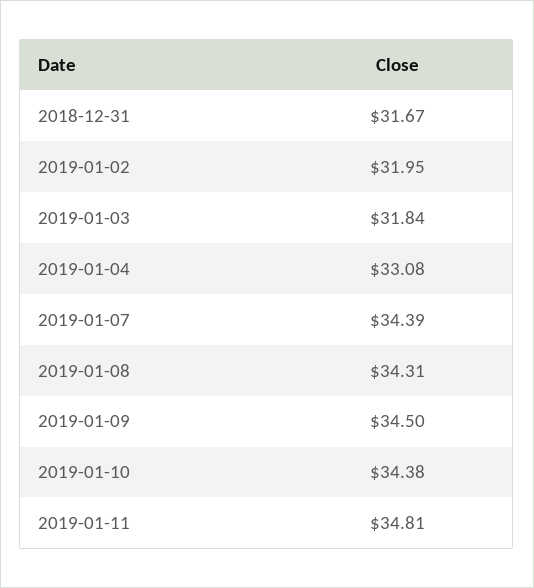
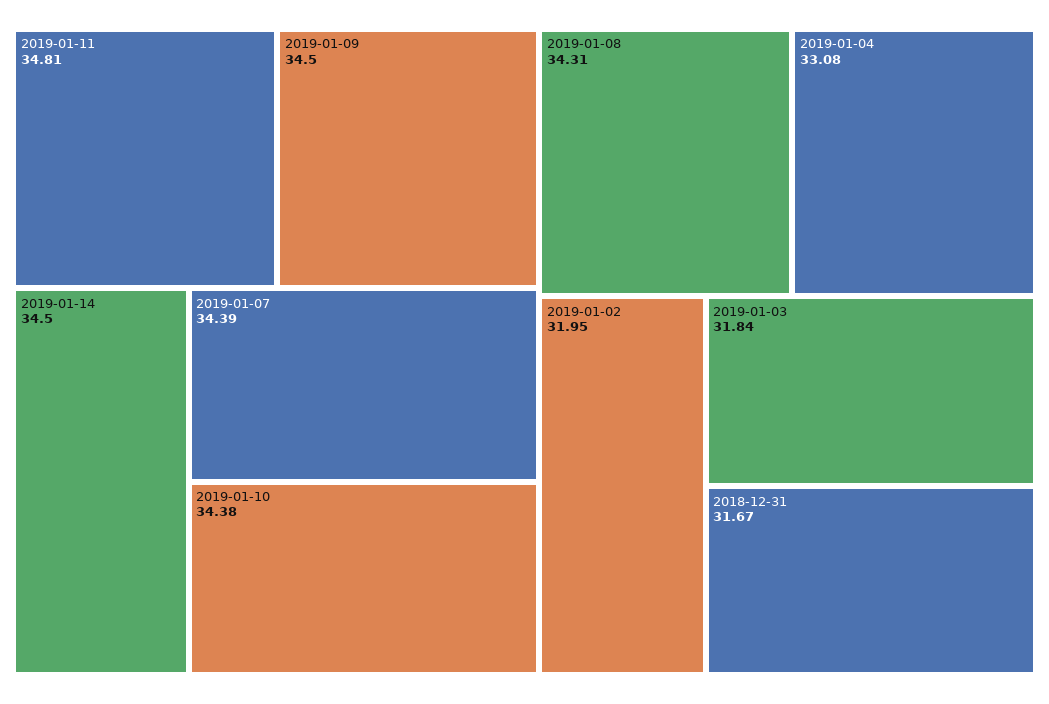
2019-01-14: none -> 34.5

